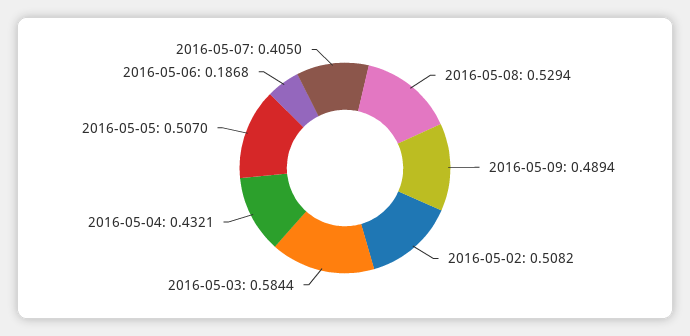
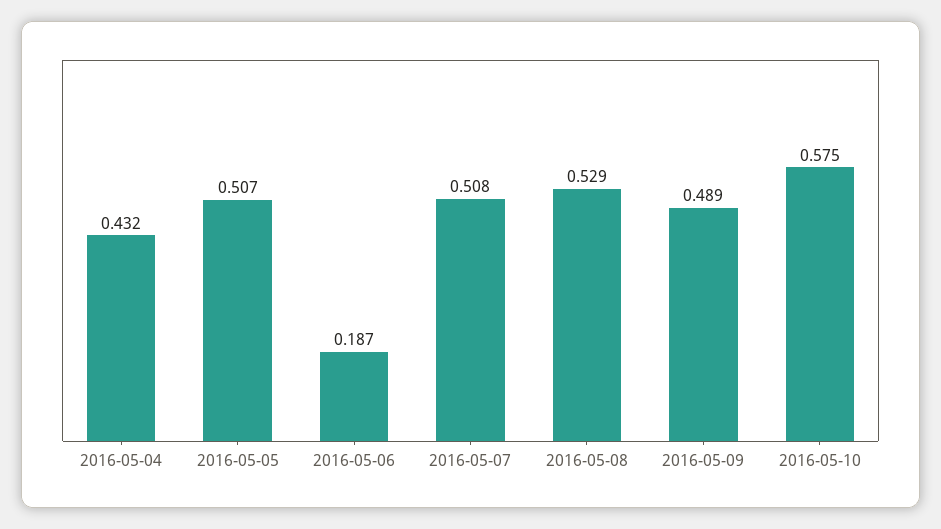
2016-05-02: 0.5082 -> none
2016-05-03: 0.5844 -> none
2016-05-07: 0.405 -> 0.508
2016-05-10: none -> 0.575

